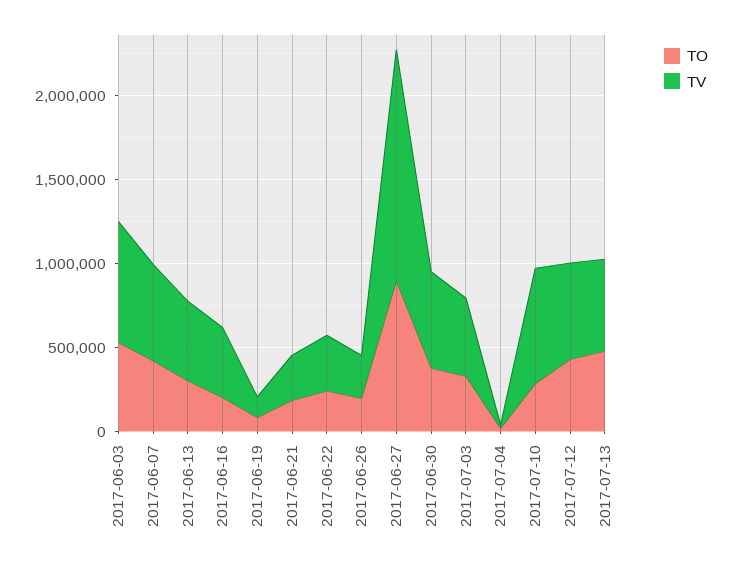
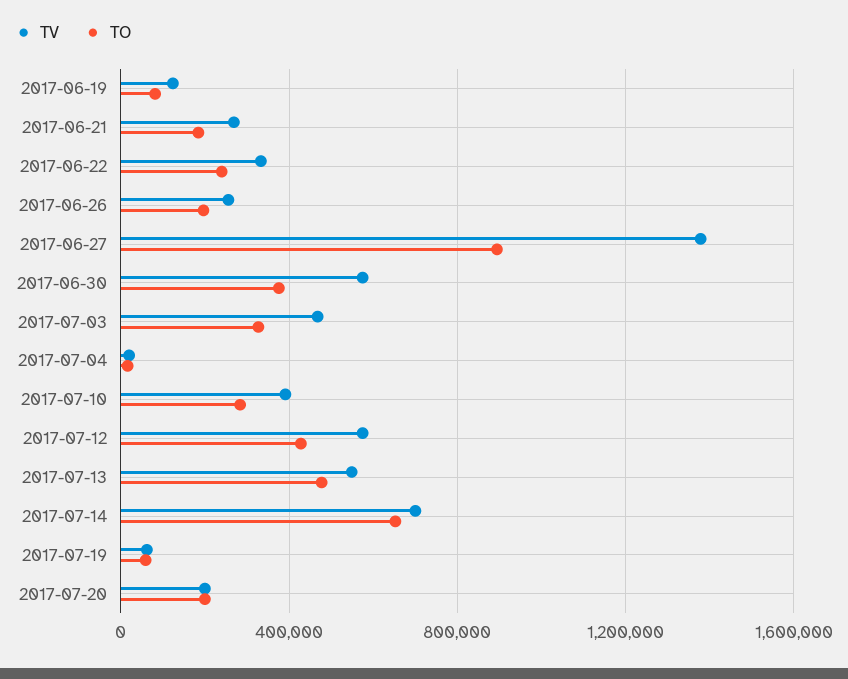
TO, 2017-06-03: 500000 -> none
TV, 2017-06-03: 700000 -> none
TO, 2017-06-07: 400000 -> none
TV, 2017-06-07: 600000 -> none
TO, 2017-06-13: 300000 -> none
TV, 2017-06-13: 500000 -> none
TO, 2017-06-16: 200000 -> none
TV, 2017-06-16: 400000 -> none
TV, 2017-07-10: 700000 -> 400000
TV, 2017-07-14: none -> 700000
TO, 2017-07-14: none -> 650000
TV, 2017-07-19: none -> 50000
TO, 2017-07-19: none -> 50000
TV, 2017-07-20: none -> 200000
TO, 2017-07-20: none -> 200000

